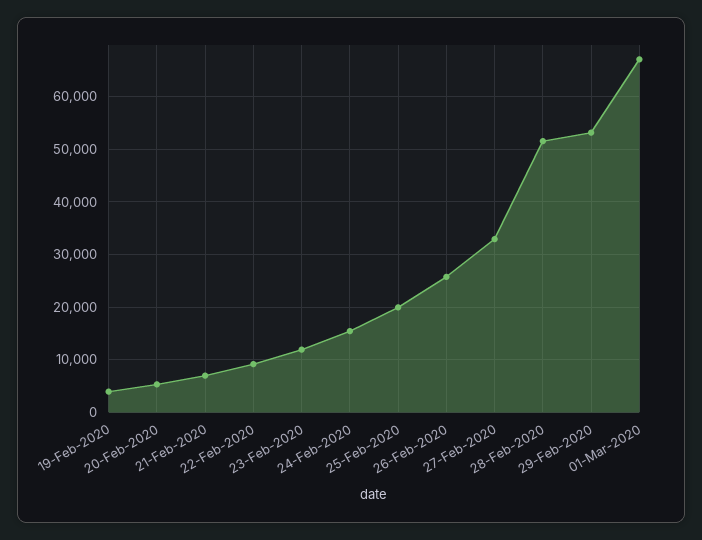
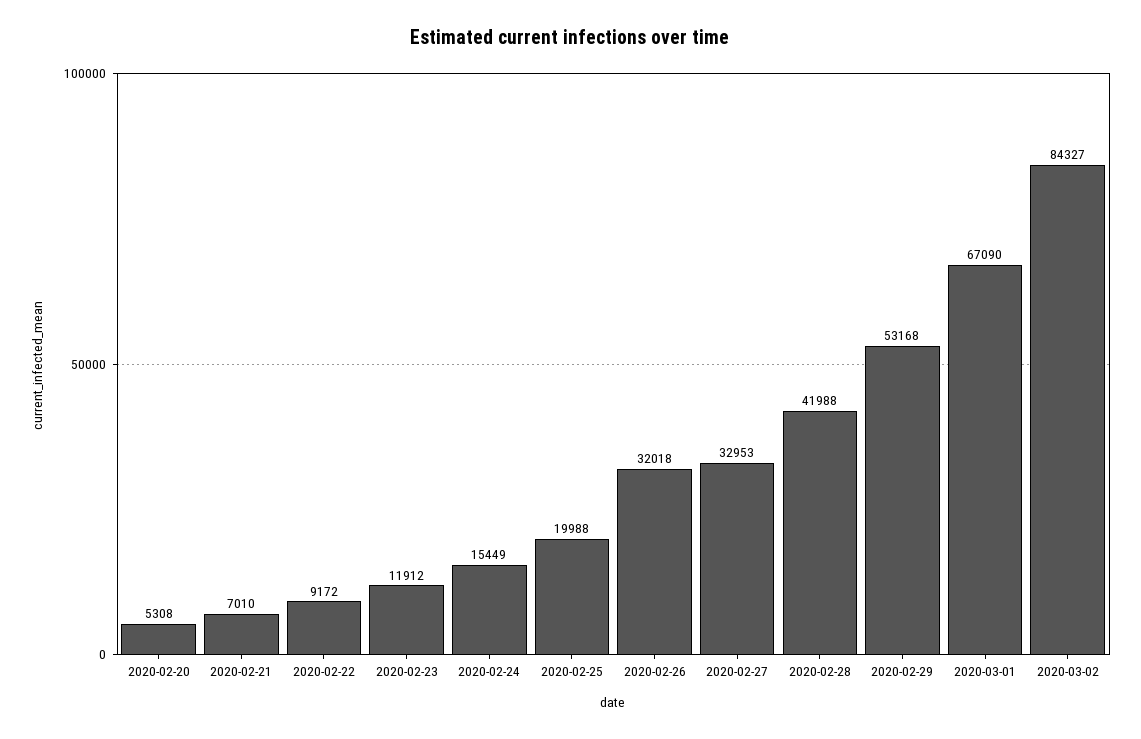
19-Feb-2020: 4000 -> none
26-Feb-2020: 26000 -> 32018
28-Feb-2020: 52000 -> 41988
2020-03-02: none -> 84327

